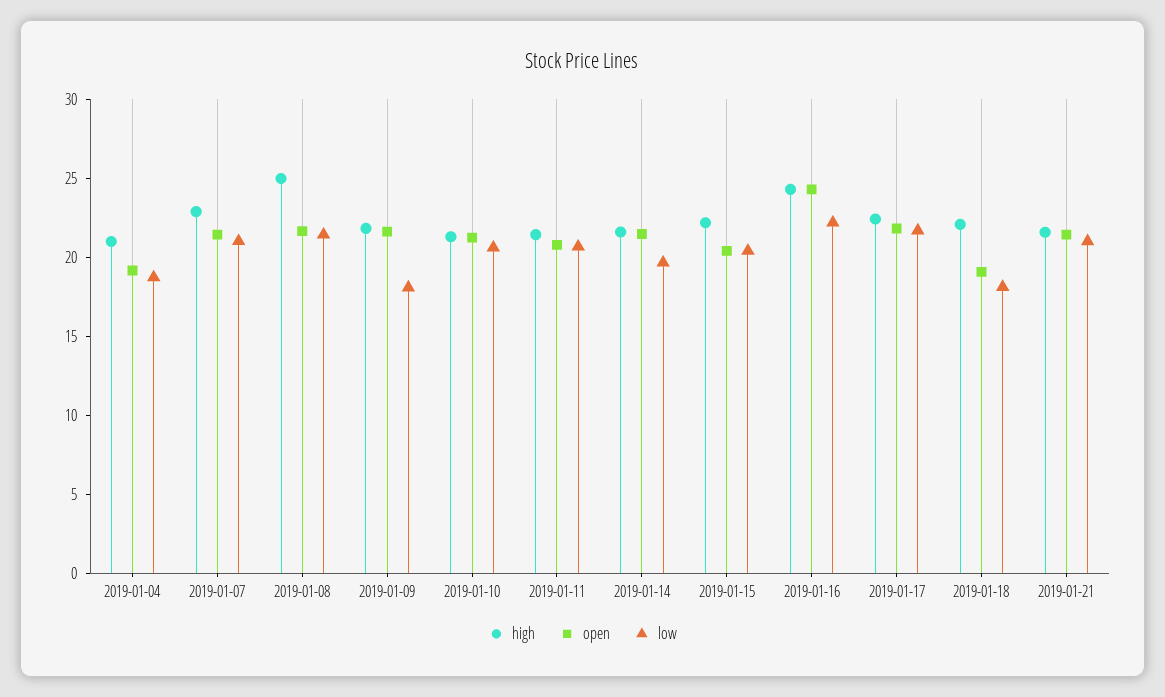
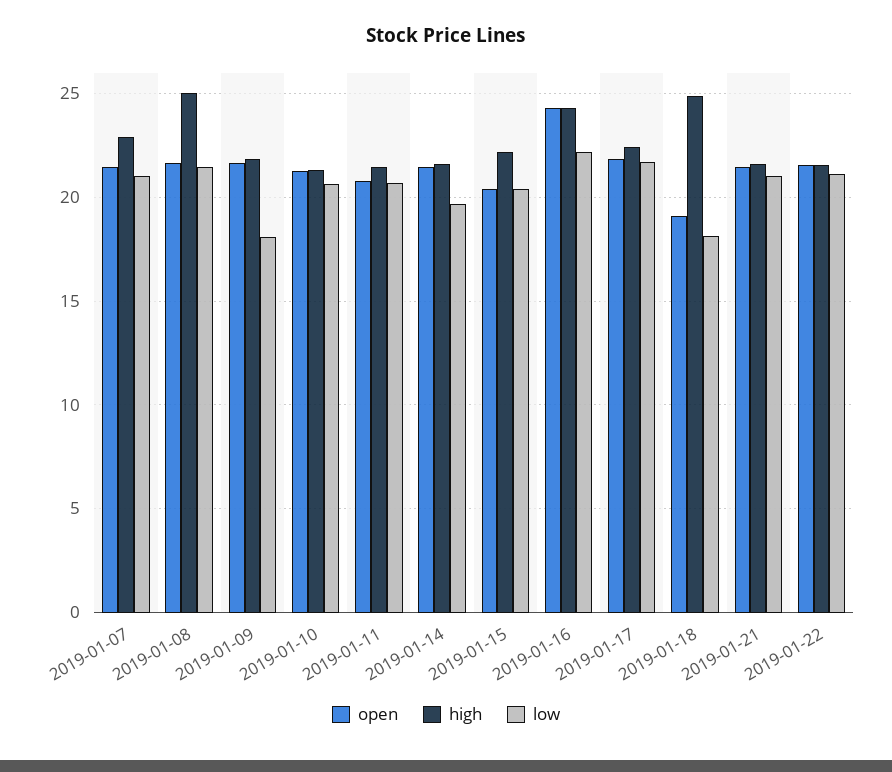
high, 2019-01-04: 21 -> none
open, 2019-01-04: 19 -> none
low, 2019-01-04: 19 -> none
high, 2019-01-18: 22 -> 25
open, 2019-01-22: none -> 21.5
high, 2019-01-22: none -> 21.5
low, 2019-01-22: none -> 21

